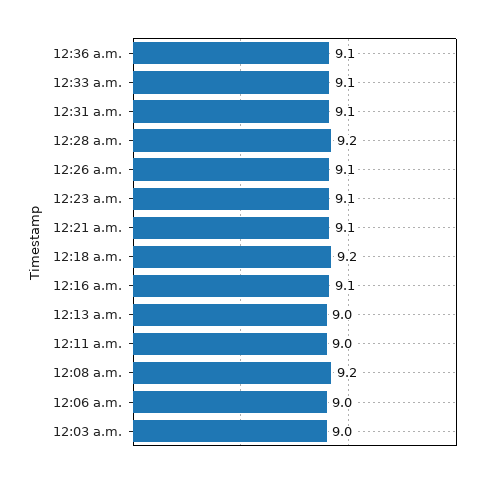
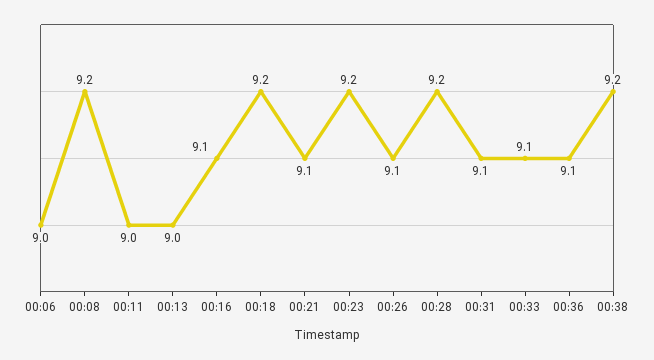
12:23 a.m.: 9.1 -> 9.2
12:03 a.m.: 9 -> none
00:38: none -> 9.2

